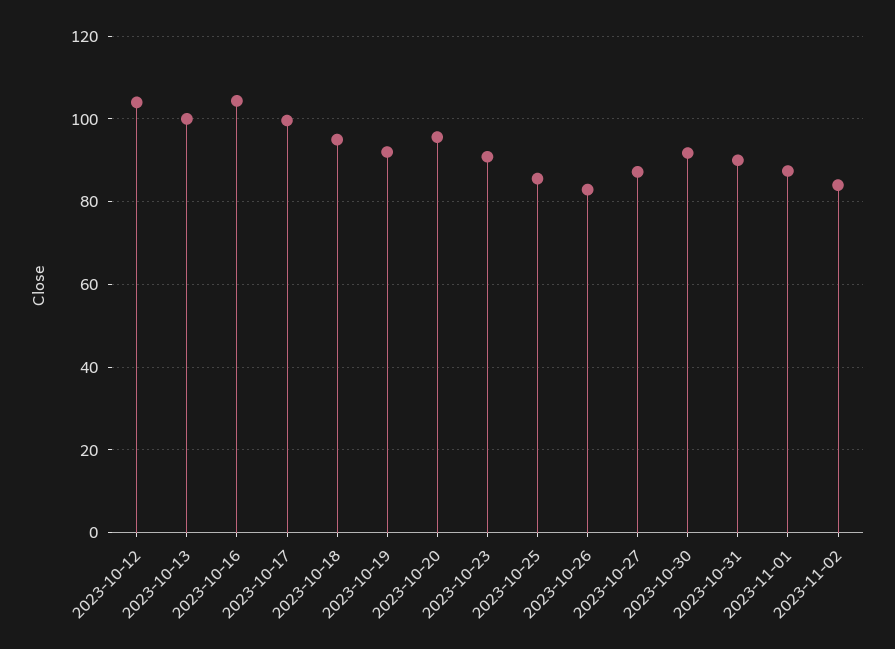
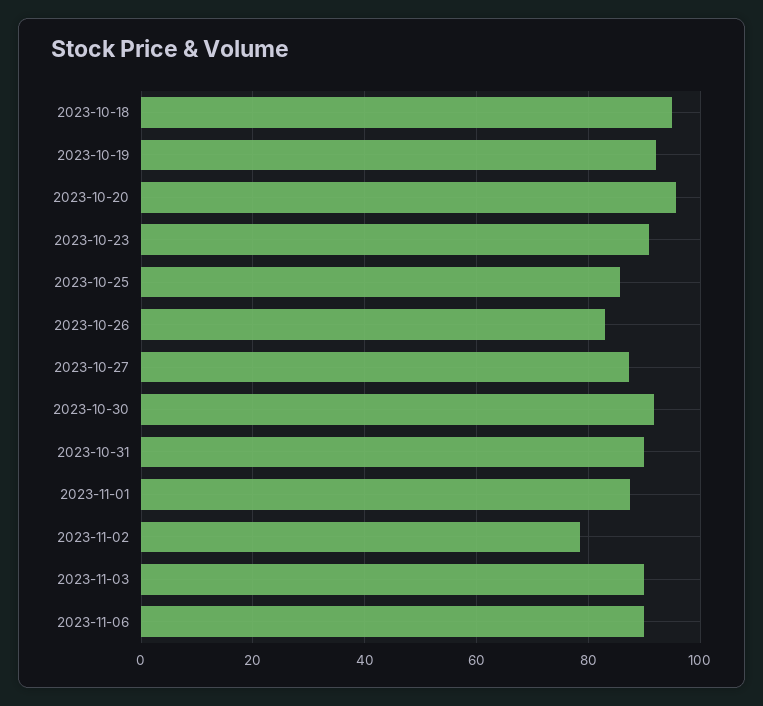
2023-10-12: 104 -> none
2023-10-13: 100 -> none
2023-10-16: 104 -> none
2023-10-17: 100 -> none
2023-11-02: 84 -> 78
2023-11-03: none -> 90
2023-11-06: none -> 90

